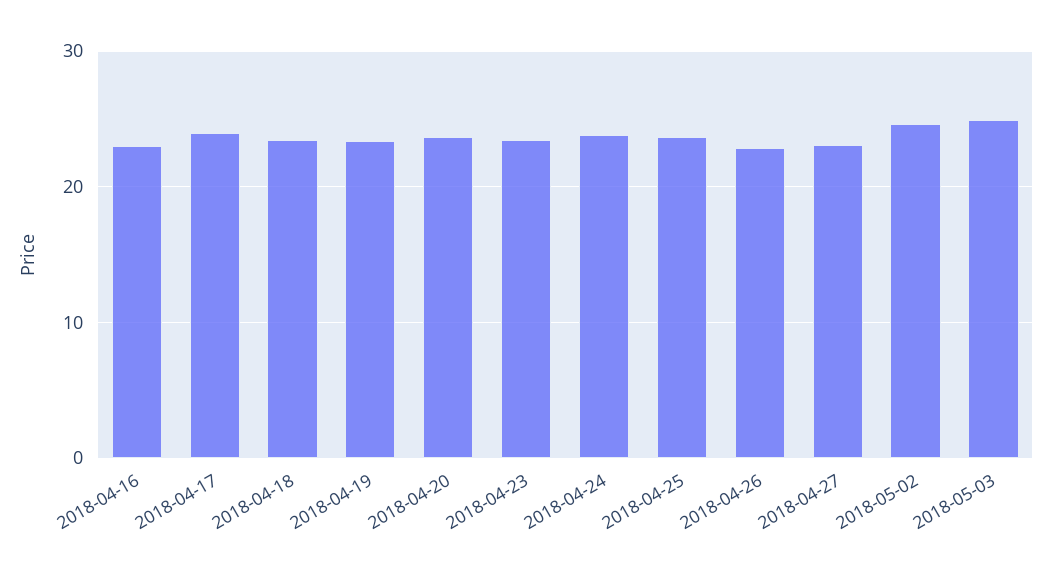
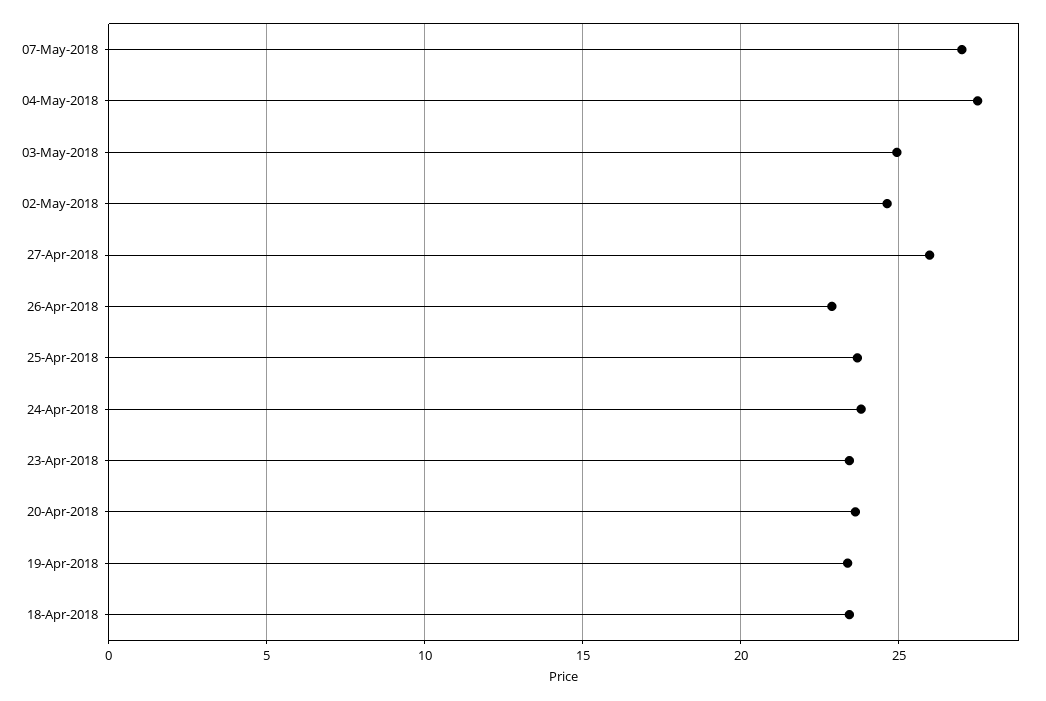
2018-04-16: 23 -> none
2018-04-17: 24 -> none
2018-04-27: 23 -> 26
07-May-2018: none -> 27
04-May-2018: none -> 27.5

